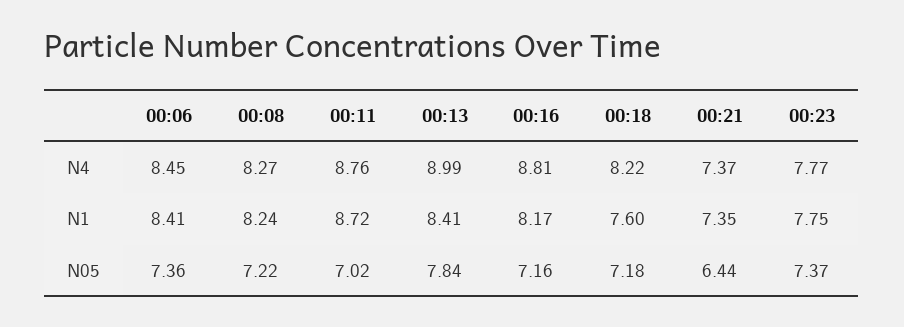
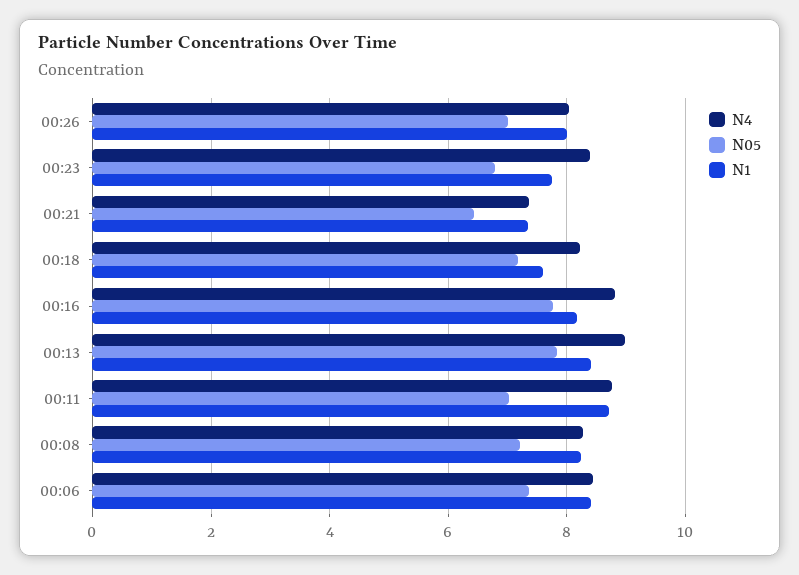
N4, 00:23: 7.77 -> 8.4
N05, 00:16: 7.16 -> 7.8
N05, 00:23: 7.37 -> 6.8
N4, 00:26: none -> 8
N05, 00:26: none -> 7
N1, 00:26: none -> 8

